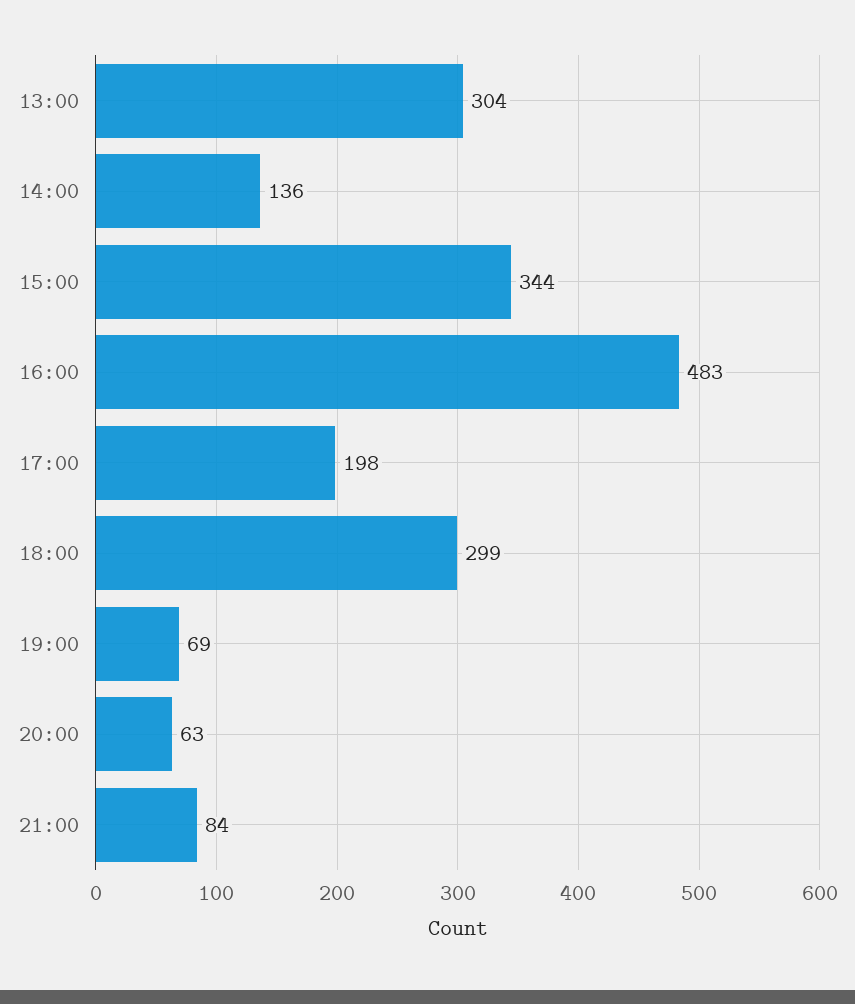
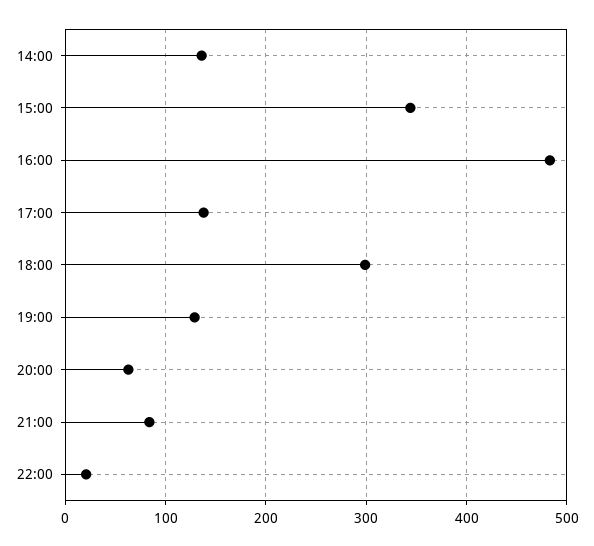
13:00: 304 -> none
17:00: 198 -> 140
19:00: 69 -> 130
22:00: none -> 20

